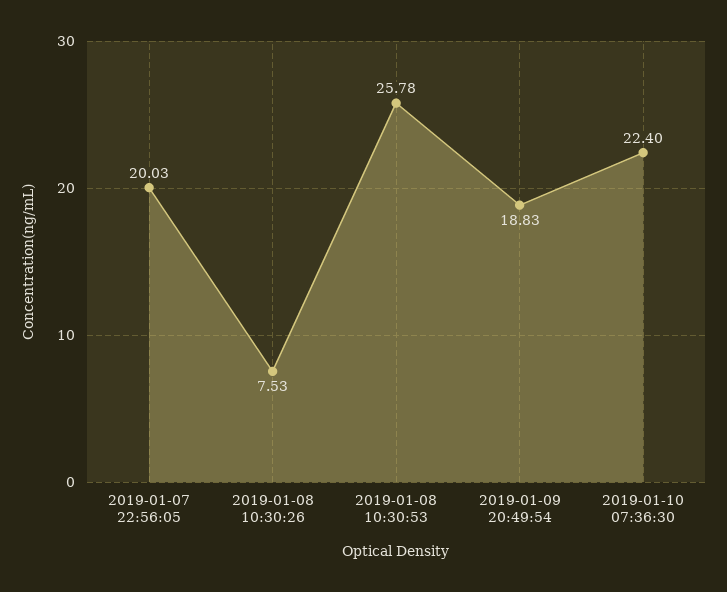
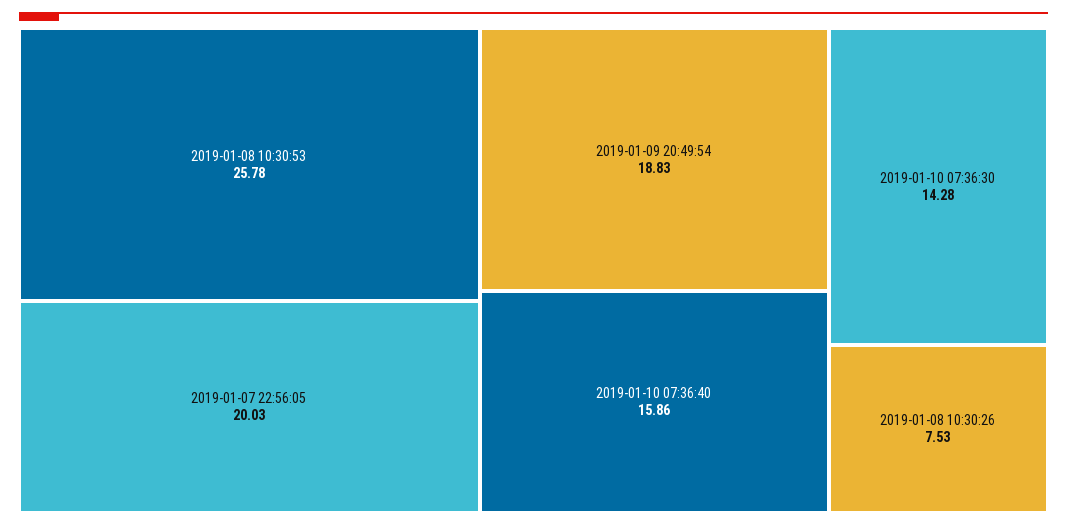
2019-01-10 07:36:30: 22.4 -> 14.28
2019-01-10 07:36:40: none -> 15.86

